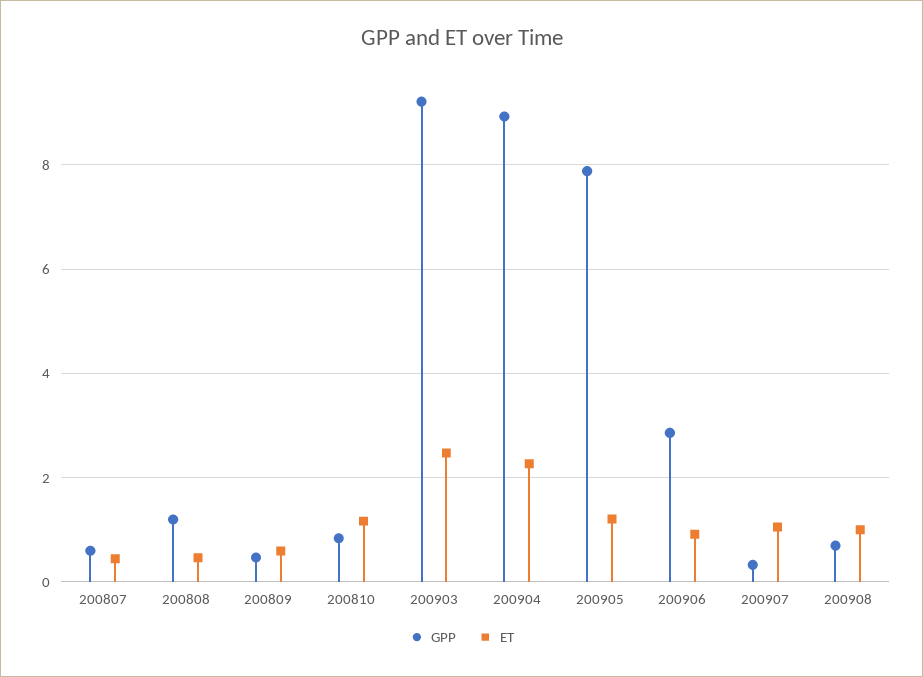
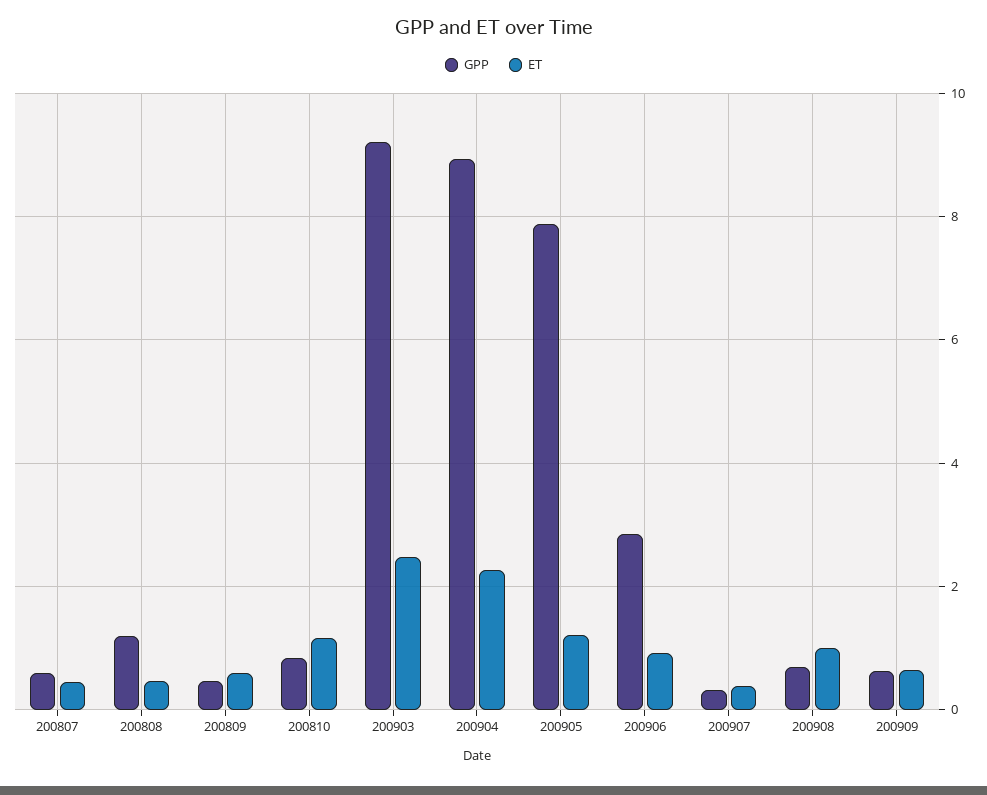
ET, 200907: 1 -> 0.4
GPP, 200909: none -> 0.6
ET, 200909: none -> 0.6

